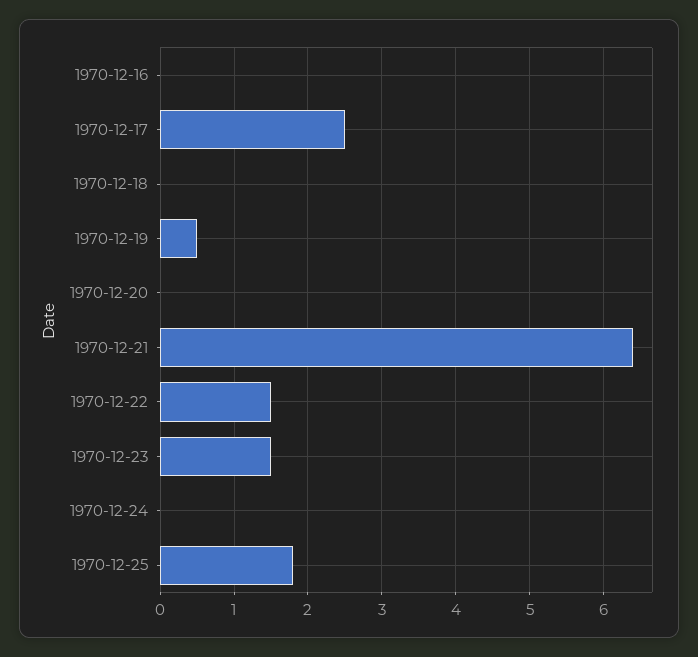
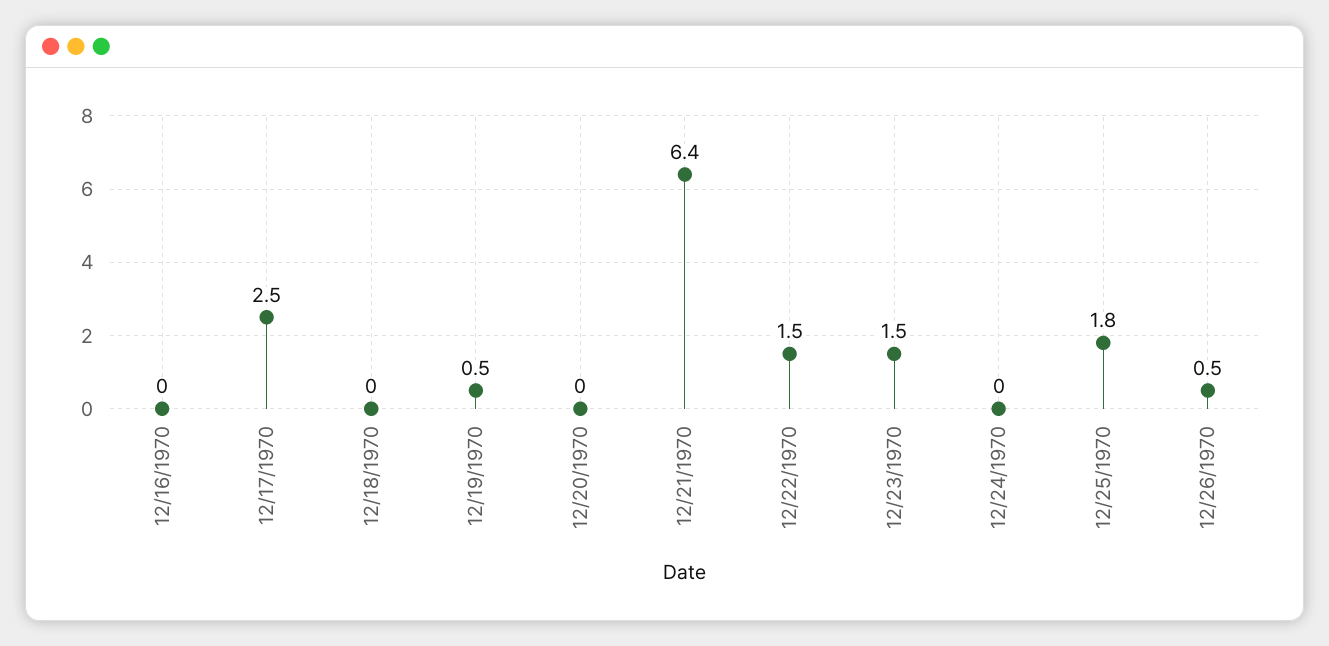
12/26/1970: none -> 0.5

